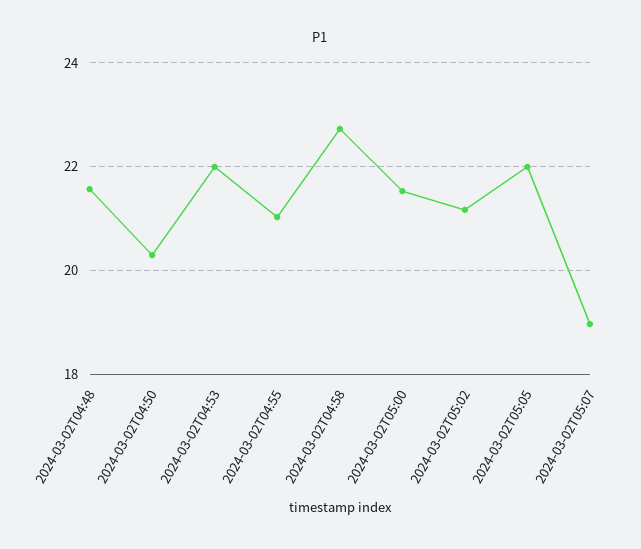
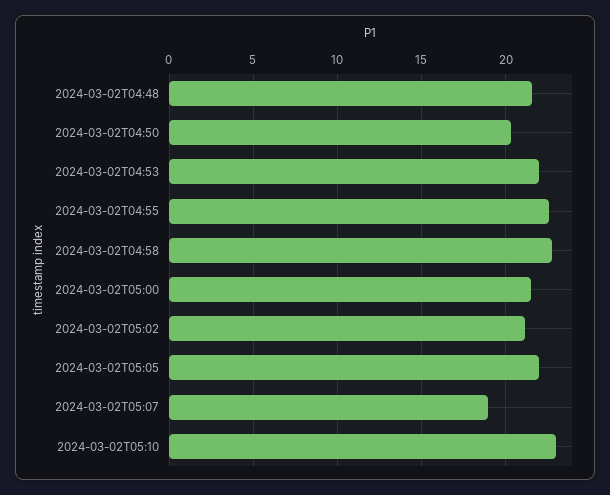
2024-03-02T04:55: 21 -> 22.5
2024-03-02T05:10: none -> 23

